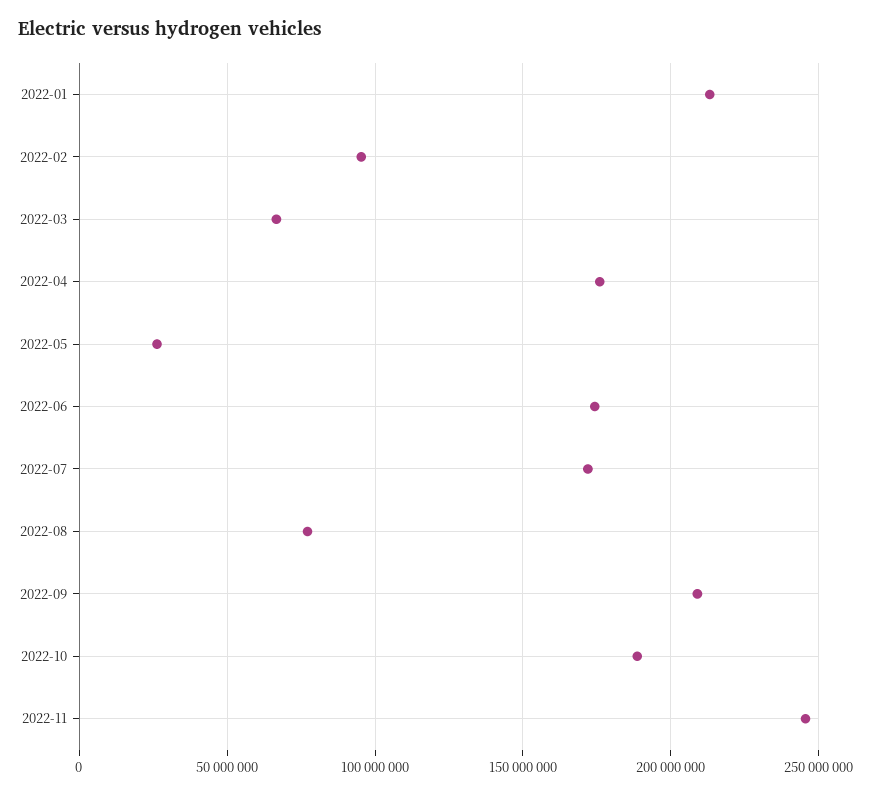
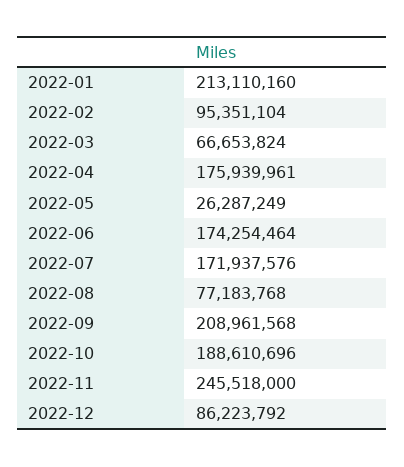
2022-12: none -> 86223792

